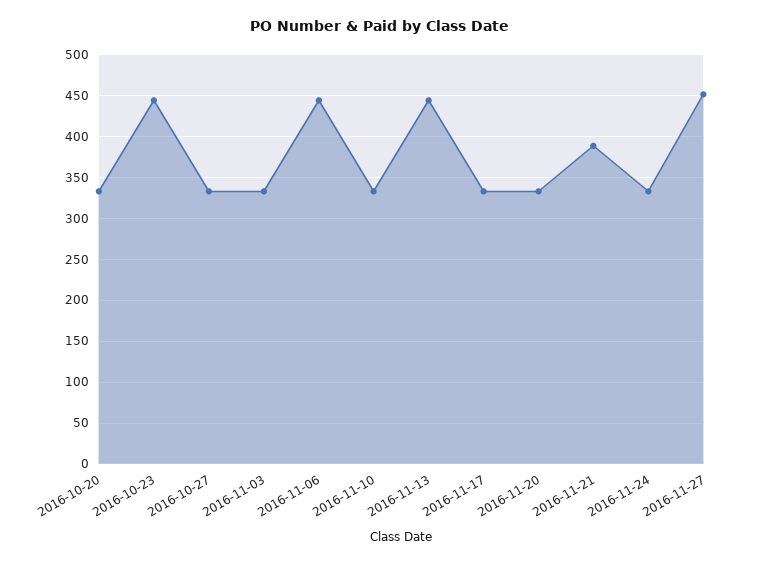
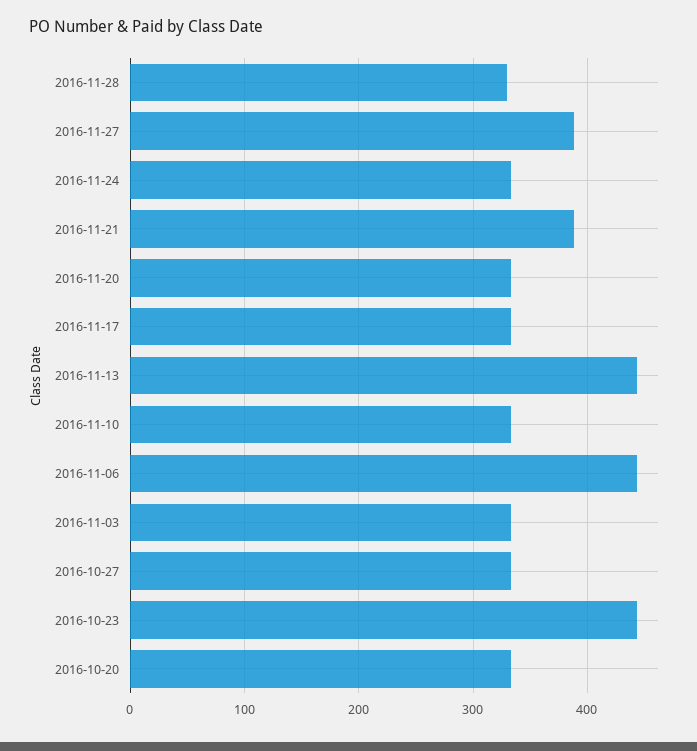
2016-11-27: 450 -> 390
2016-11-28: none -> 330

